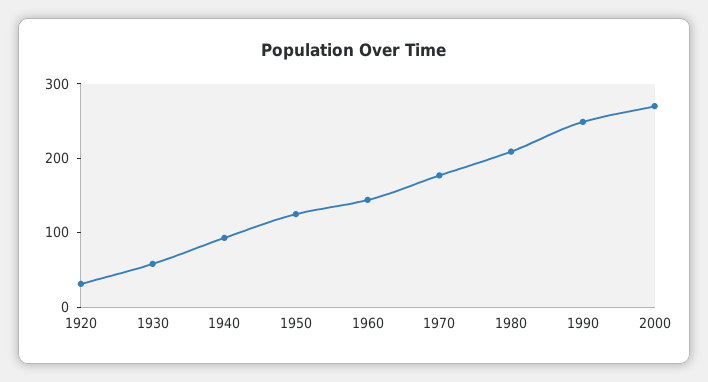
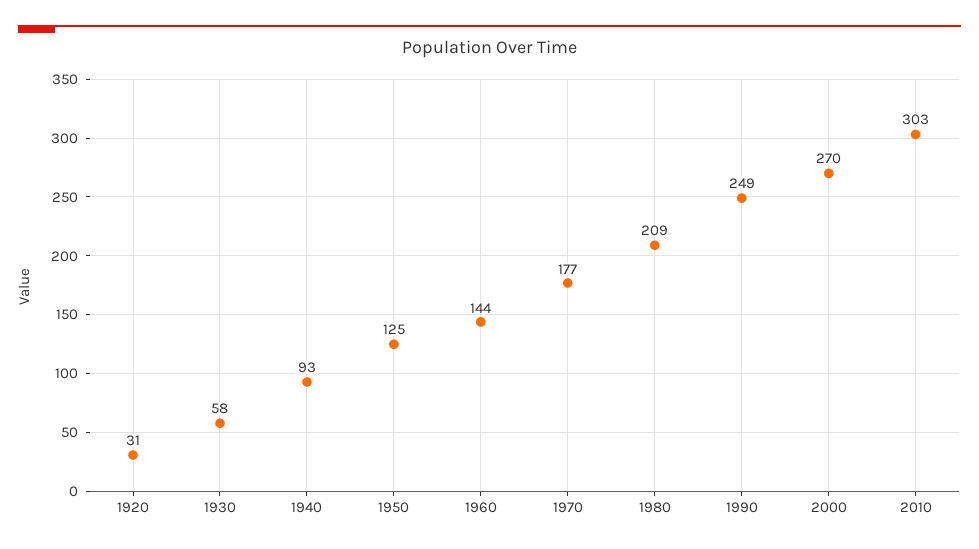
2010: none -> 303

